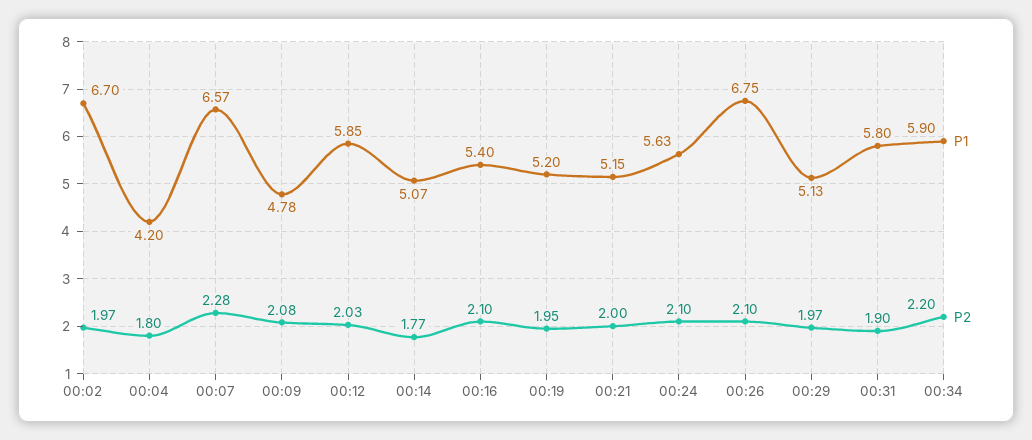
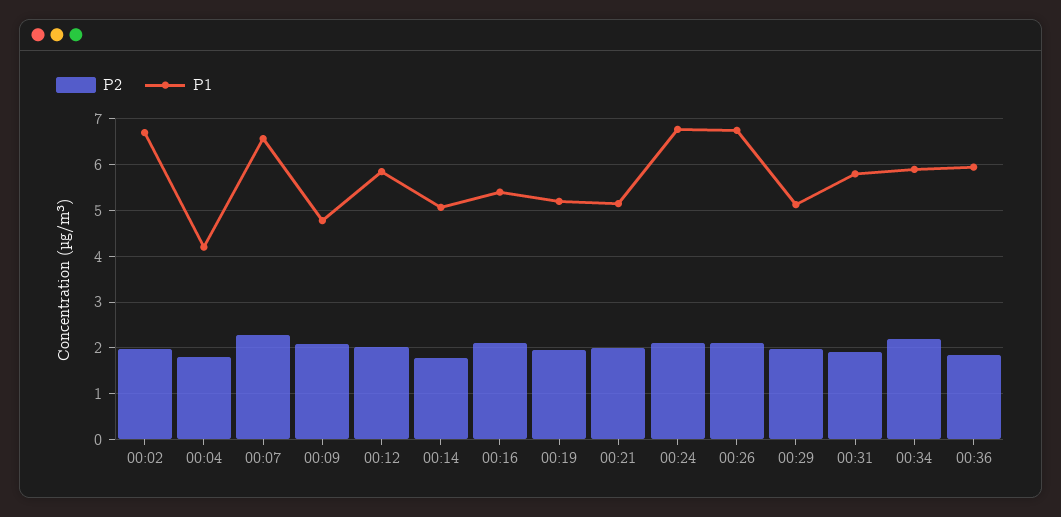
P1, 00:24: 5.63 -> 6.8
P2, 00:36: none -> 1.8
P1, 00:36: none -> 6

